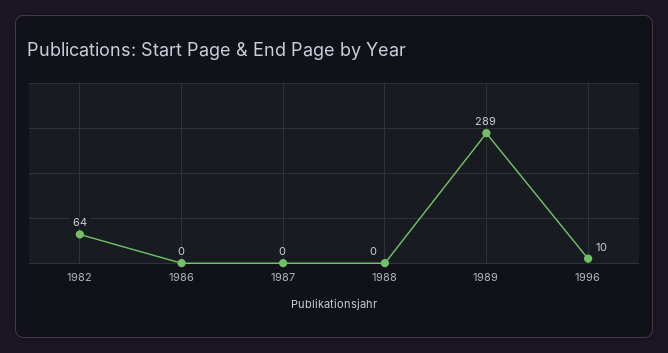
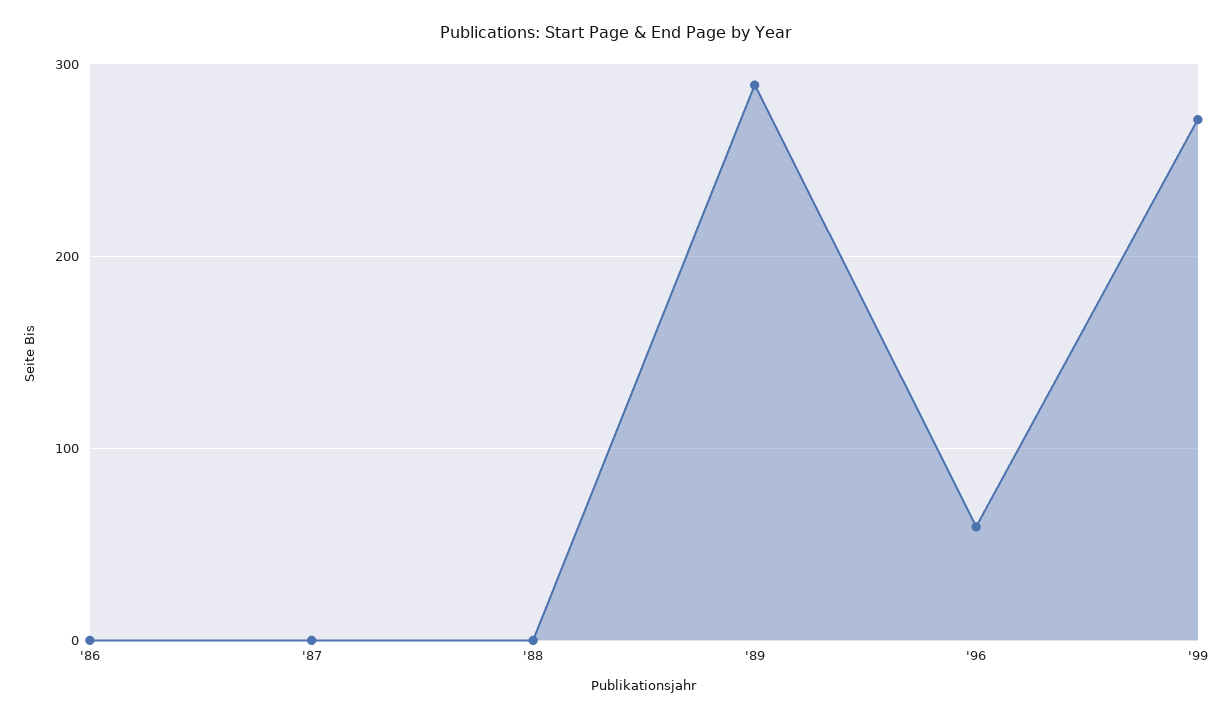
1982: 64 -> none
1996: 10 -> 60
'99: none -> 270

